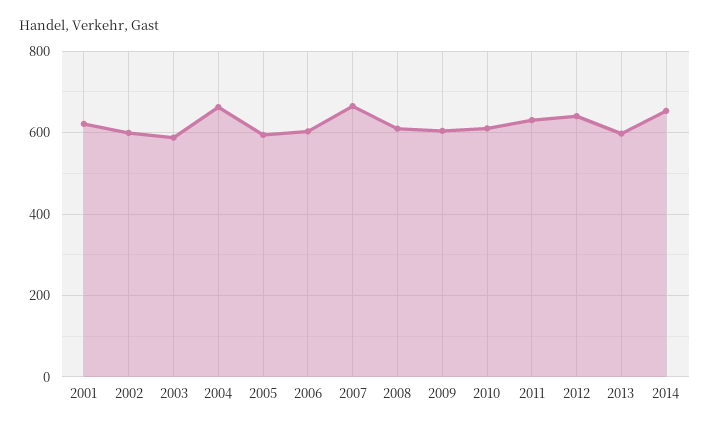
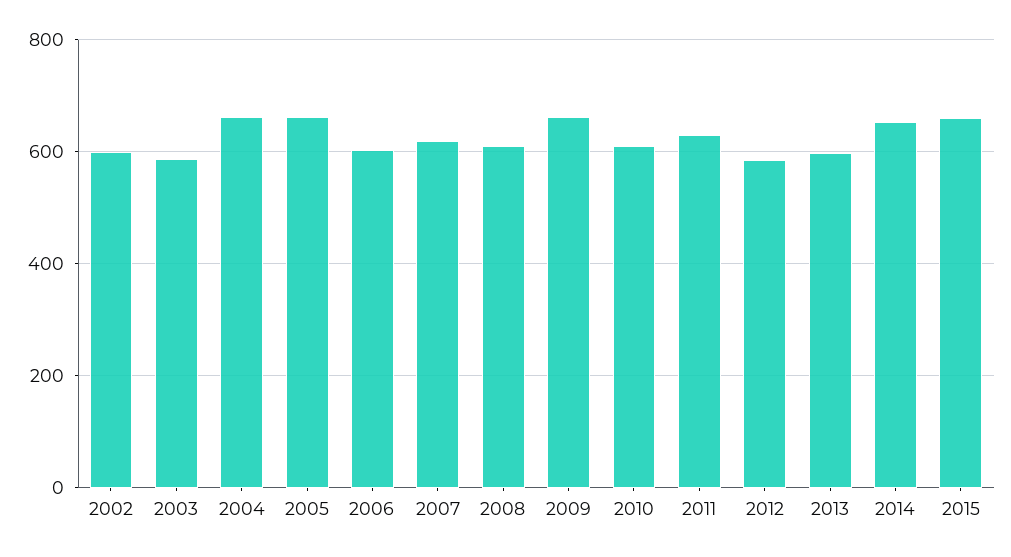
2001: 620 -> none
2005: 600 -> 660
2007: 660 -> 620
2009: 600 -> 660
2012: 640 -> 580
2015: none -> 660

